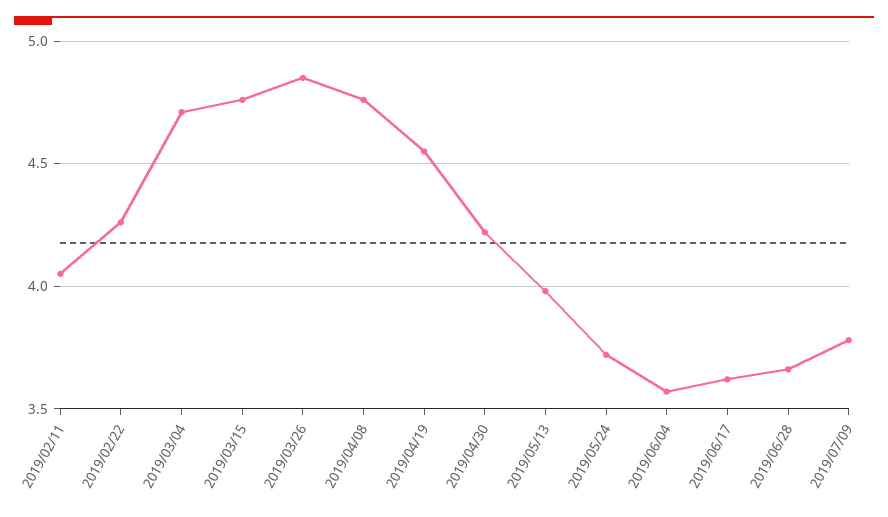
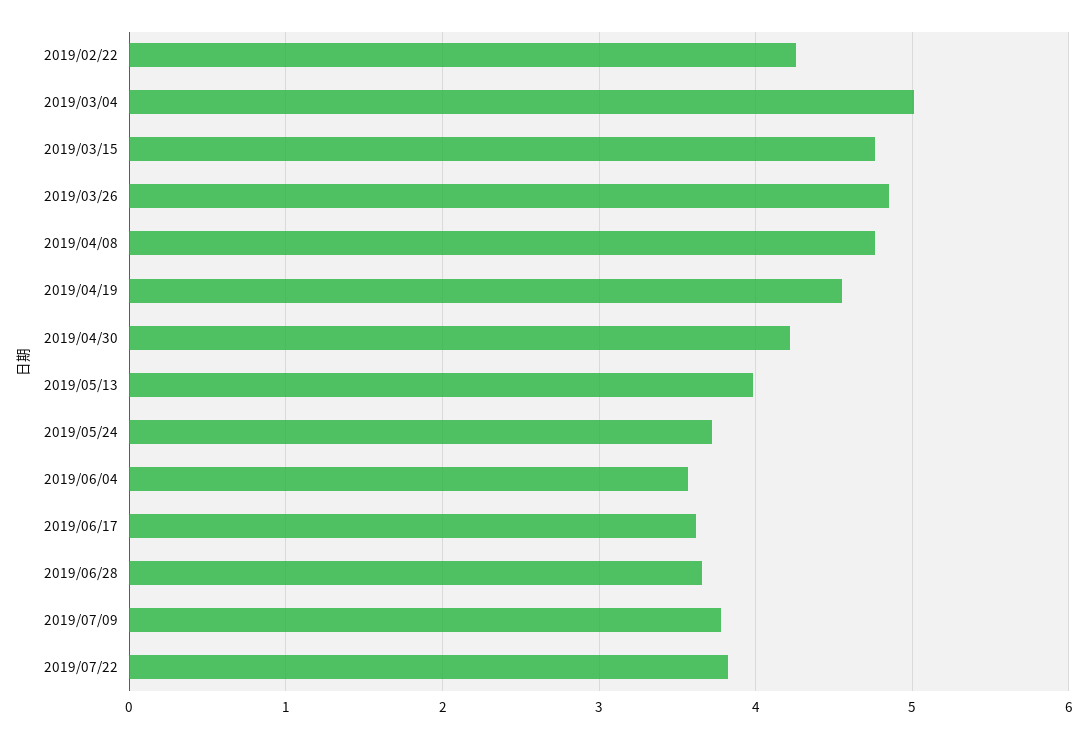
2019/02/11: 4.05 -> none
2019/03/04: 4.7 -> 5
2019/07/22: none -> 3.8

